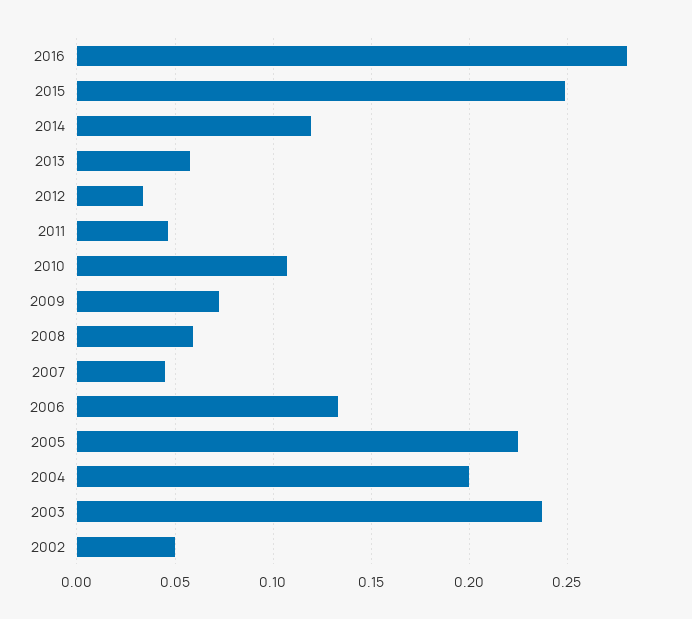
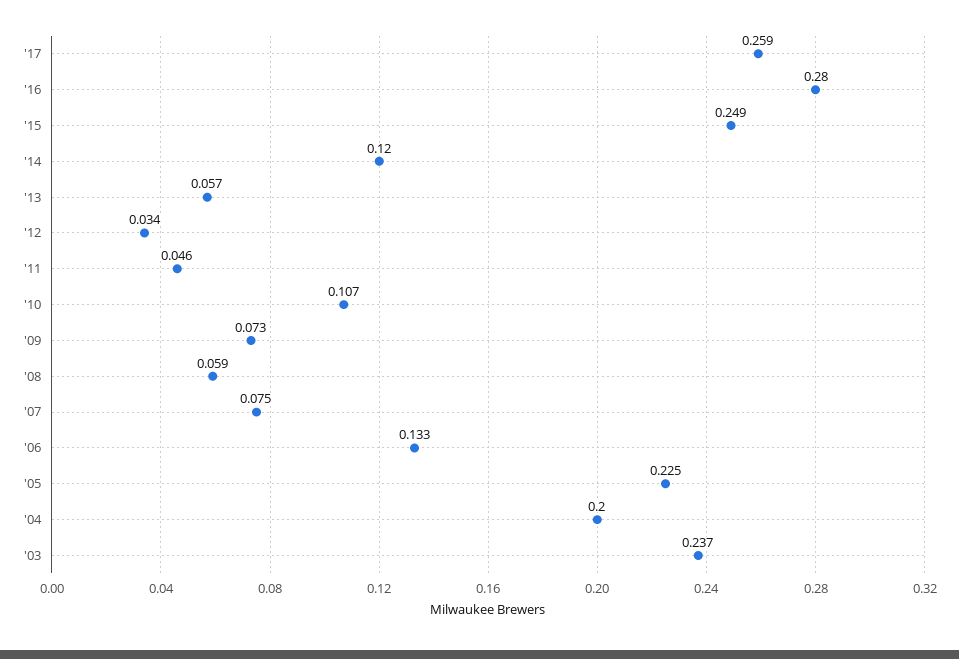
2007: 0.045 -> 0.075
2002: 0.05 -> none
'17: none -> 0.259

